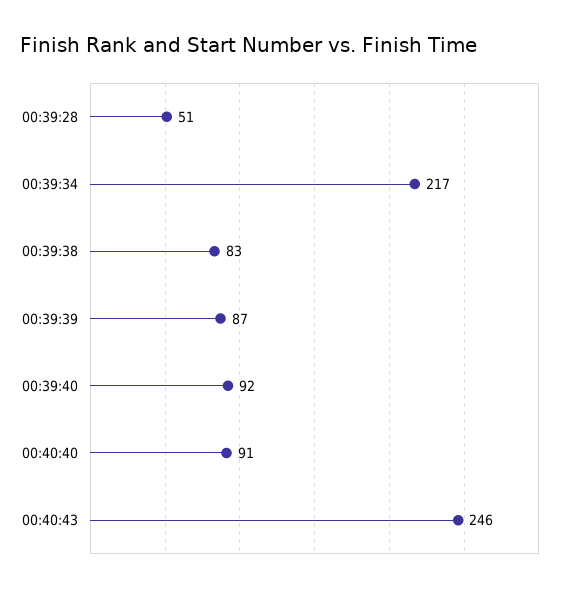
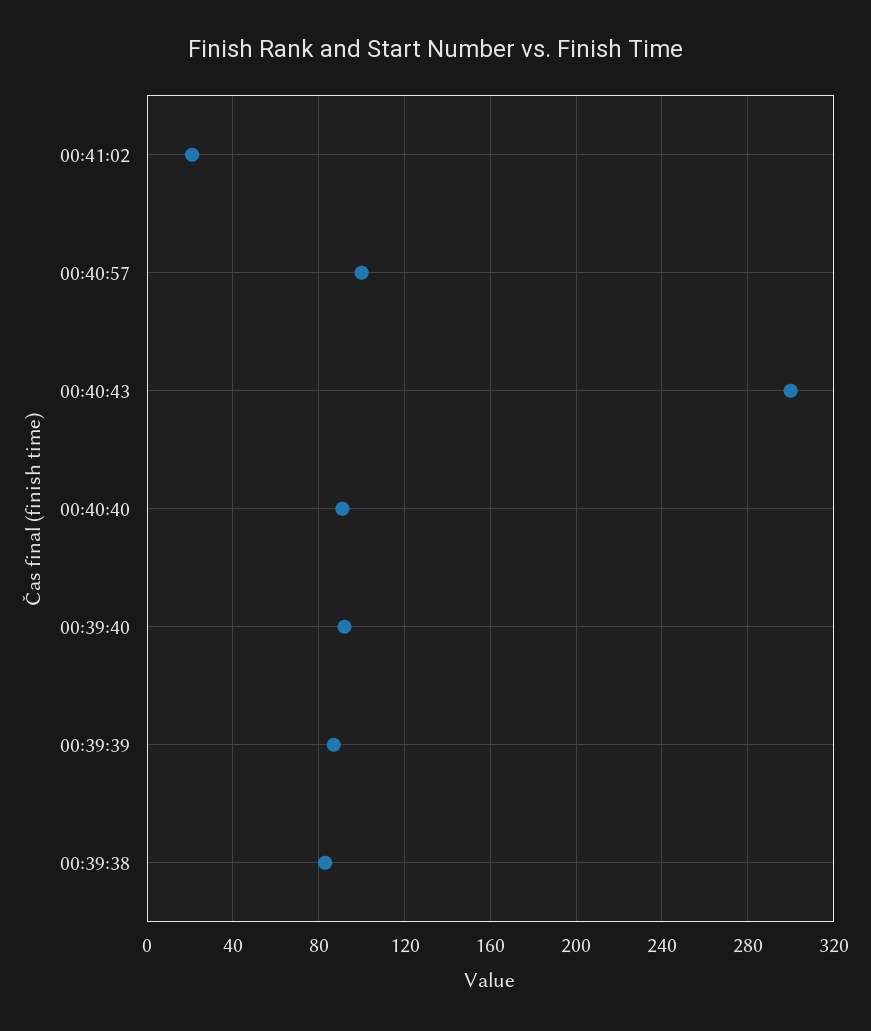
00:39:28: 51 -> none
00:39:34: 217 -> none
00:40:43: 246 -> 300
00:41:02: none -> 20
00:40:57: none -> 100

